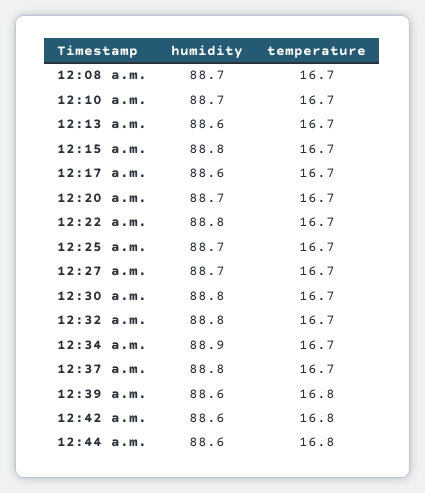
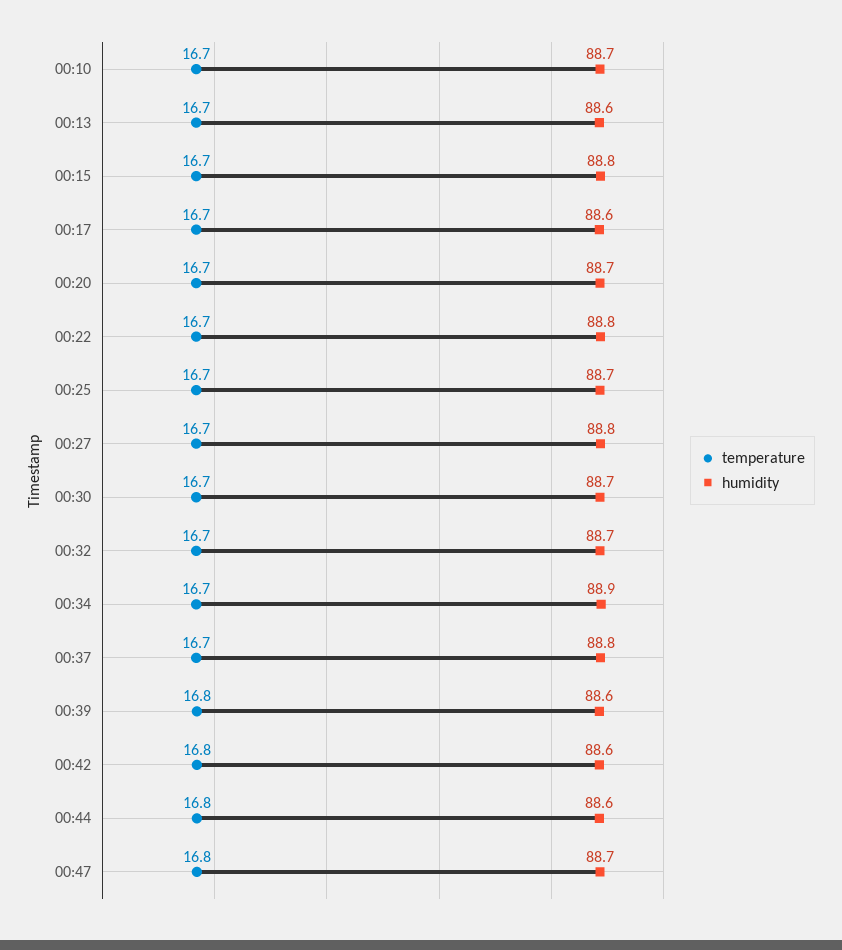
humidity, 12:08 a.m.: 88.7 -> none
temperature, 12:08 a.m.: 16.7 -> none
humidity, 12:27 a.m.: 88.7 -> 88.8
humidity, 12:30 a.m.: 88.8 -> 88.7
humidity, 12:32 a.m.: 88.8 -> 88.7
temperature, 00:47: none -> 16.8
humidity, 00:47: none -> 88.7

